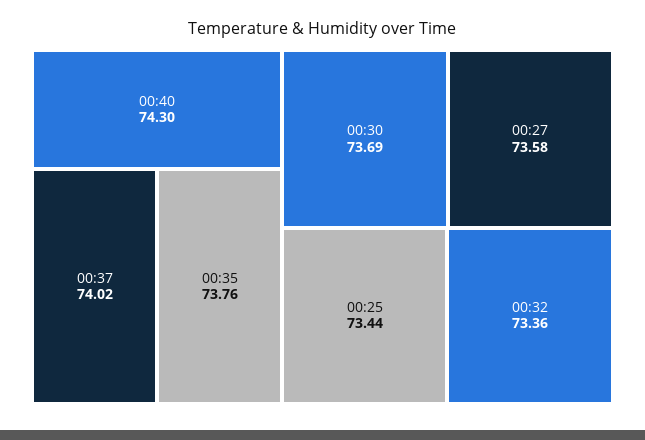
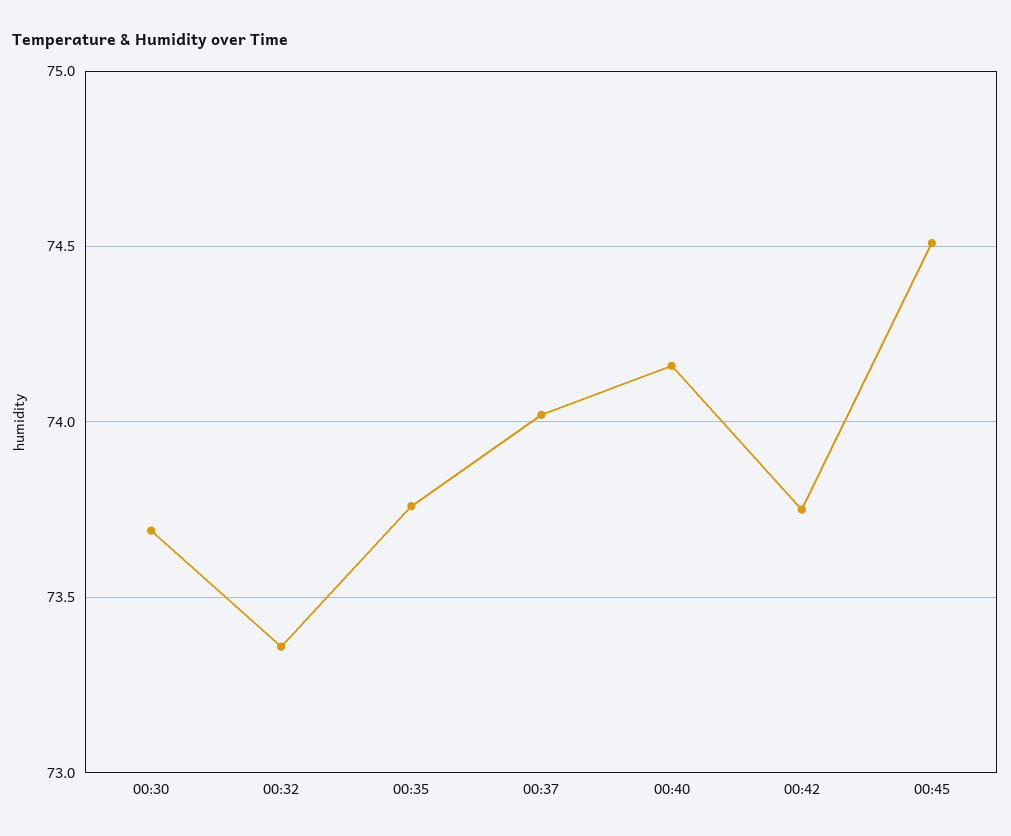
00:40: 74.3 -> 74.15
00:27: 73.58 -> none
00:25: 73.44 -> none
00:42: none -> 73.75
00:45: none -> 74.5

